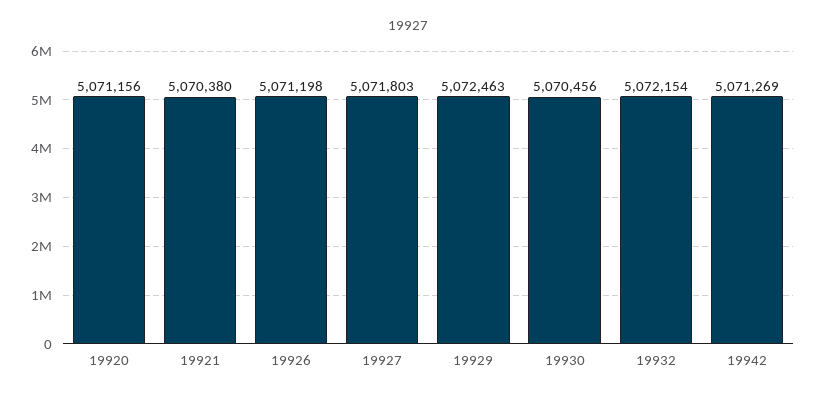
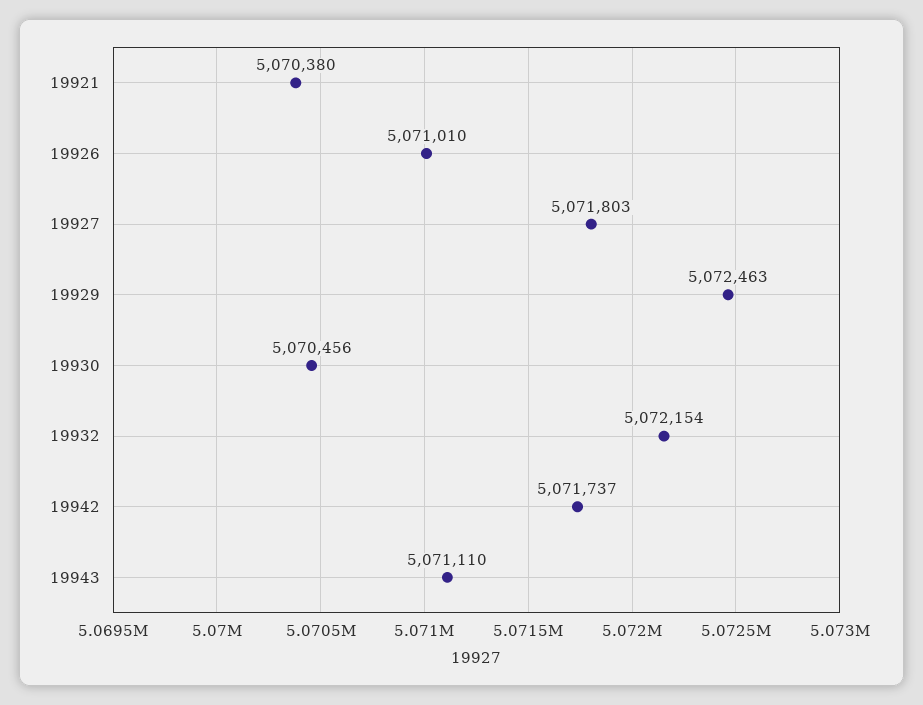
19920: 5071156 -> none
19926: 5071198 -> 5071010
19942: 5071269 -> 5071737
19943: none -> 5071110

